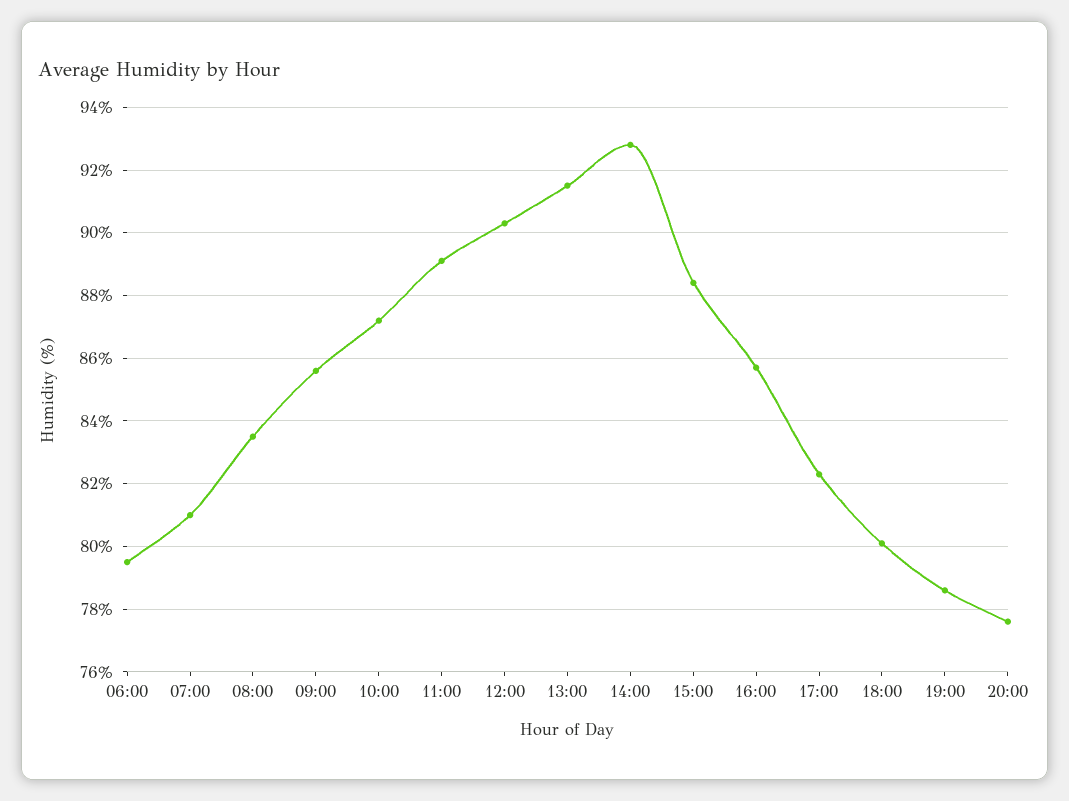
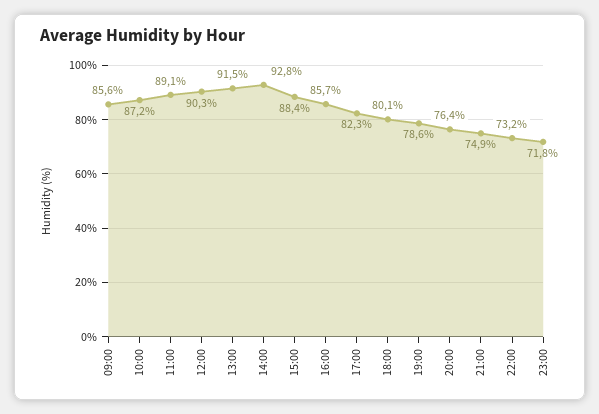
06:00: 79.5 -> none
07:00: 81 -> none
08:00: 83.5 -> none
20:00: 77.5 -> 76.4
21:00: none -> 74.9
22:00: none -> 73.2
23:00: none -> 71.8

